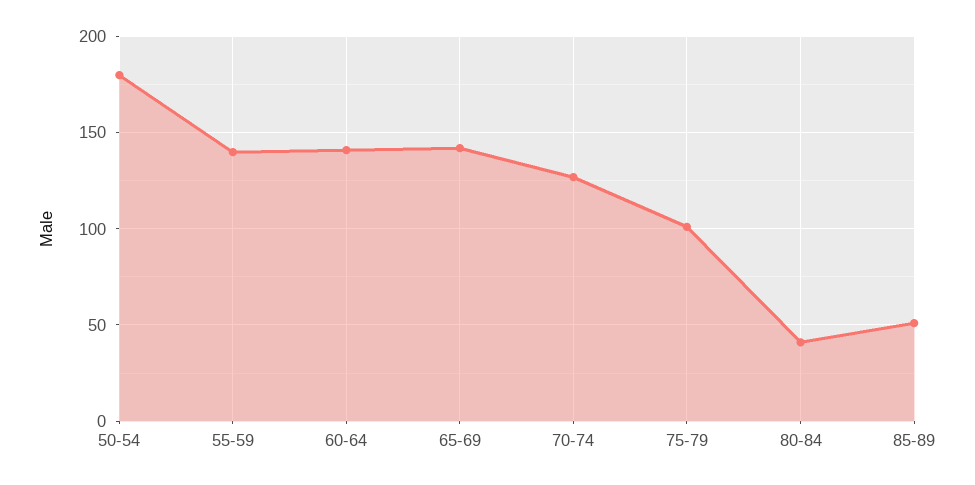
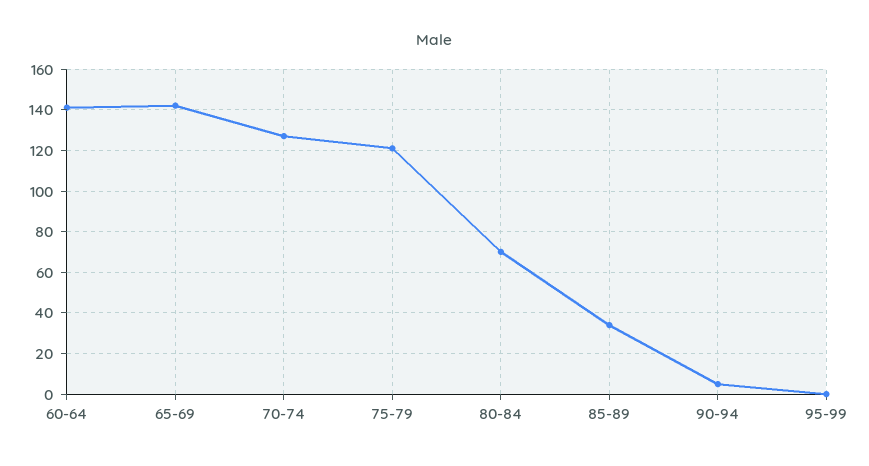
50-54: 180 -> none
55-59: 140 -> none
75-79: 100 -> 120
80-84: 40 -> 70
85-89: 50 -> 35
90-94: none -> 5
95-99: none -> 0

